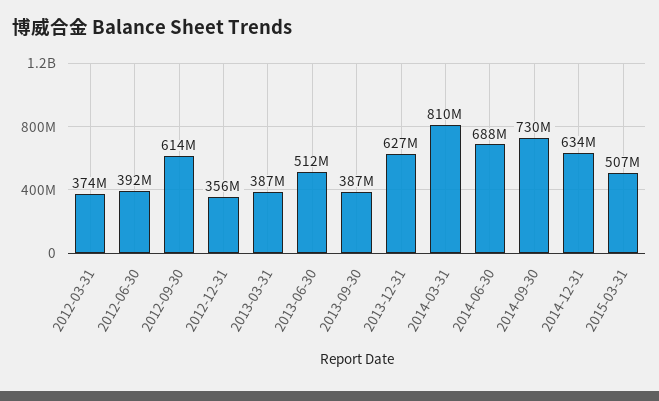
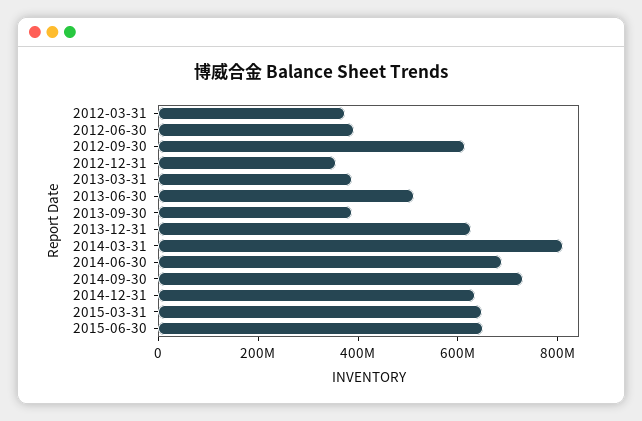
2015-03-31: 507000000 -> 650000000
2015-06-30: none -> 650000000

